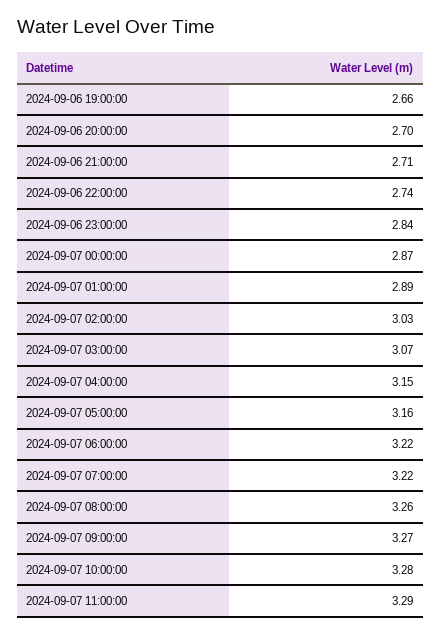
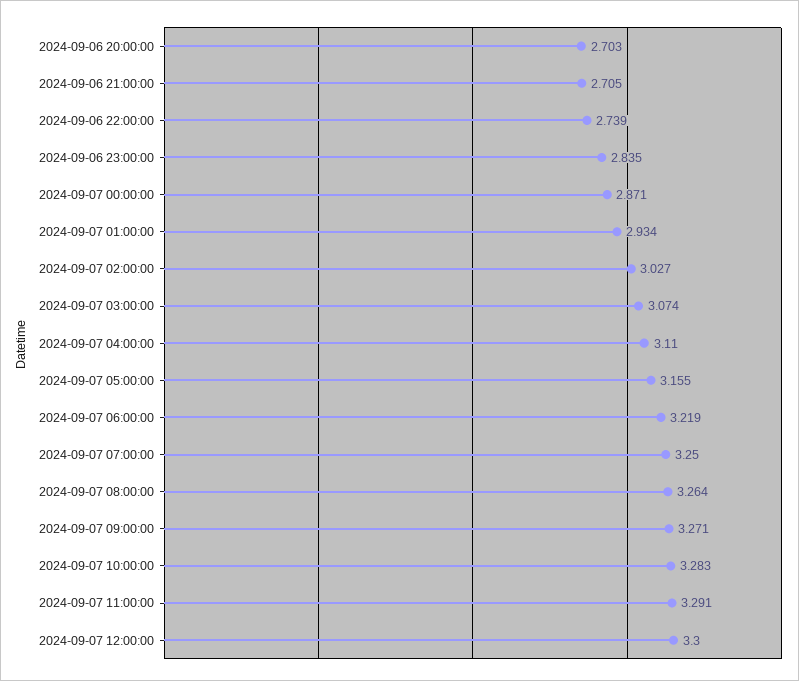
2024-09-06 19:00:00: 2.66 -> none
2024-09-07 01:00:00: 2.89 -> 2.934
2024-09-07 04:00:00: 3.15 -> 3.11
2024-09-07 07:00:00: 3.22 -> 3.25
2024-09-07 12:00:00: none -> 3.3

